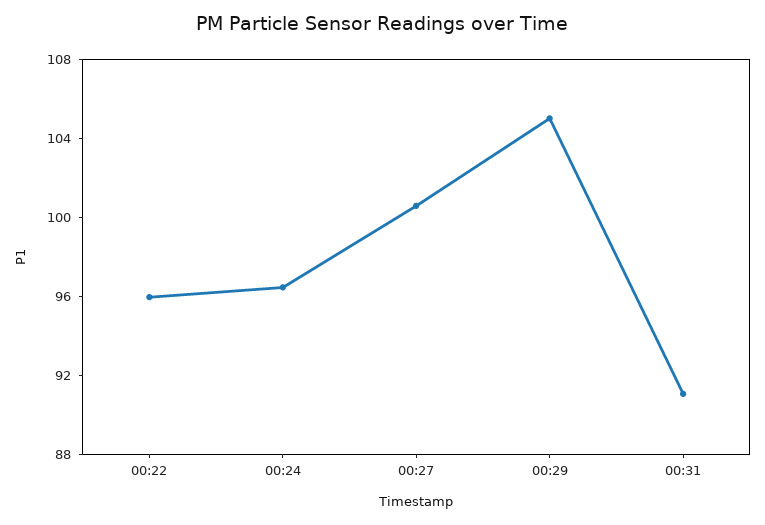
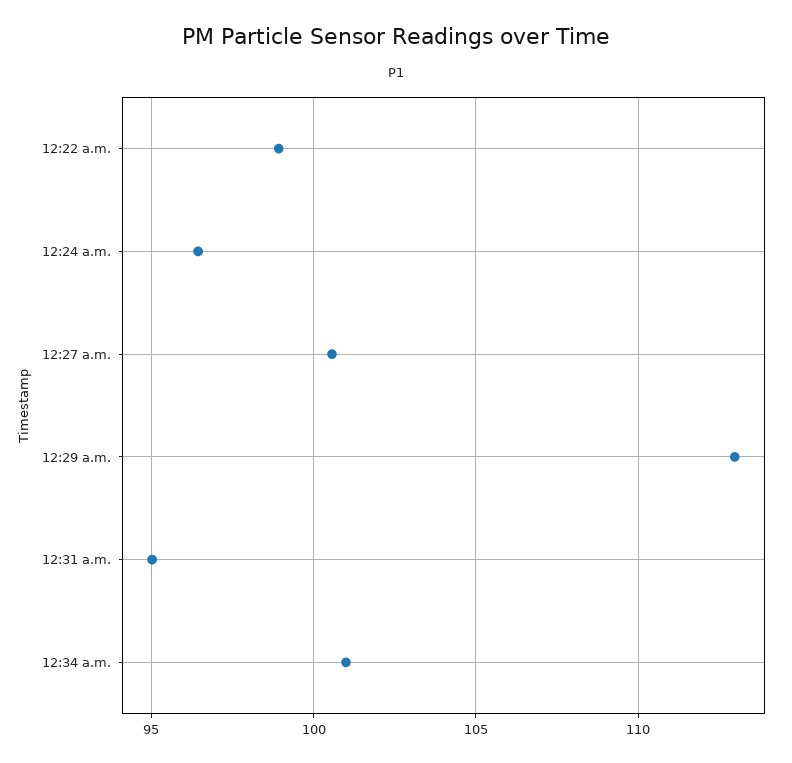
00:22: 96 -> 99
00:29: 105 -> 113
00:31: 91 -> 95
12:34 a.m.: none -> 101

